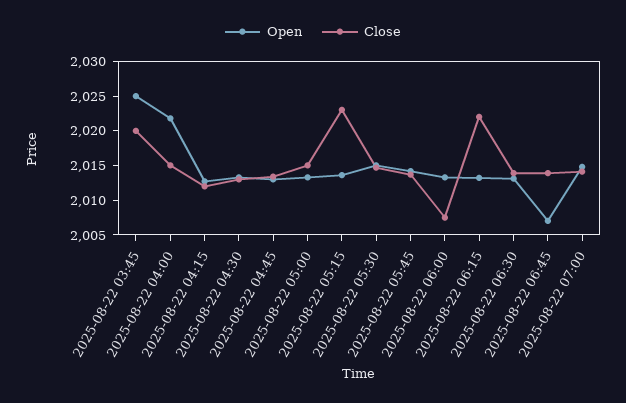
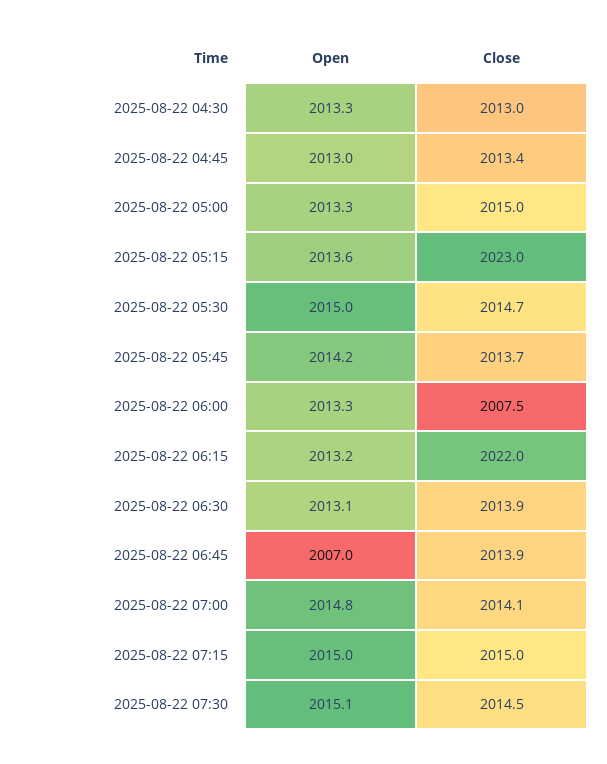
Open, 2025-08-22 03:45: 2025 -> none
Close, 2025-08-22 03:45: 2020 -> none
Open, 2025-08-22 04:00: 2022.5 -> none
Close, 2025-08-22 04:00: 2015 -> none
Open, 2025-08-22 04:15: 2012.5 -> none
Close, 2025-08-22 04:15: 2012.5 -> none
Open, 2025-08-22 07:15: none -> 2015
Close, 2025-08-22 07:15: none -> 2015
Open, 2025-08-22 07:30: none -> 2015.1
Close, 2025-08-22 07:30: none -> 2014.5

